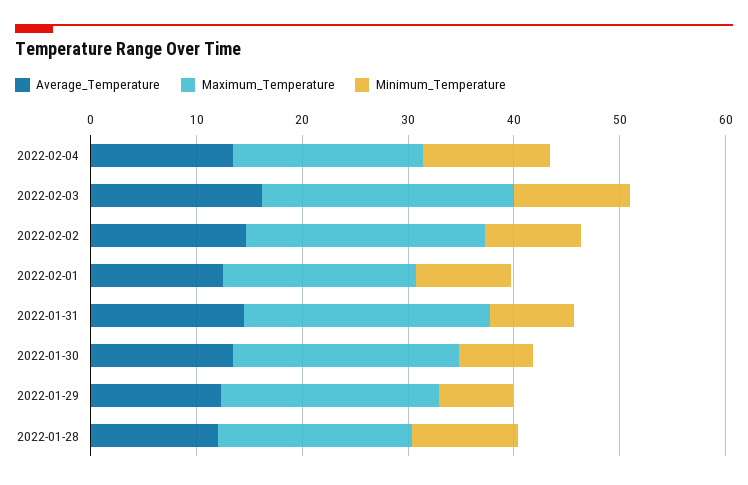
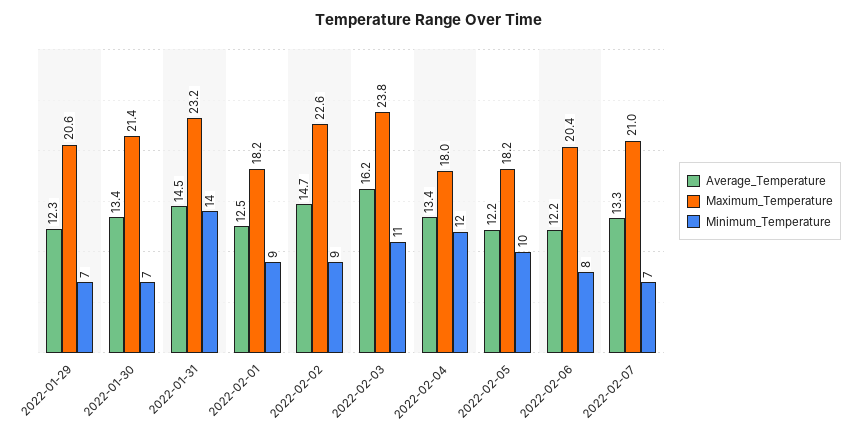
Minimum_Temperature, 2022-01-31: 8 -> 14
Average_Temperature, 2022-01-28: 12 -> none
Maximum_Temperature, 2022-01-28: 18 -> none
Minimum_Temperature, 2022-01-28: 10 -> none
Average_Temperature, 2022-02-05: none -> 12.2
Maximum_Temperature, 2022-02-05: none -> 18.2
Minimum_Temperature, 2022-02-05: none -> 10
Average_Temperature, 2022-02-06: none -> 12.2
Maximum_Temperature, 2022-02-06: none -> 20.4
Minimum_Temperature, 2022-02-06: none -> 8
Average_Temperature, 2022-02-07: none -> 13.3
Maximum_Temperature, 2022-02-07: none -> 21
Minimum_Temperature, 2022-02-07: none -> 7

